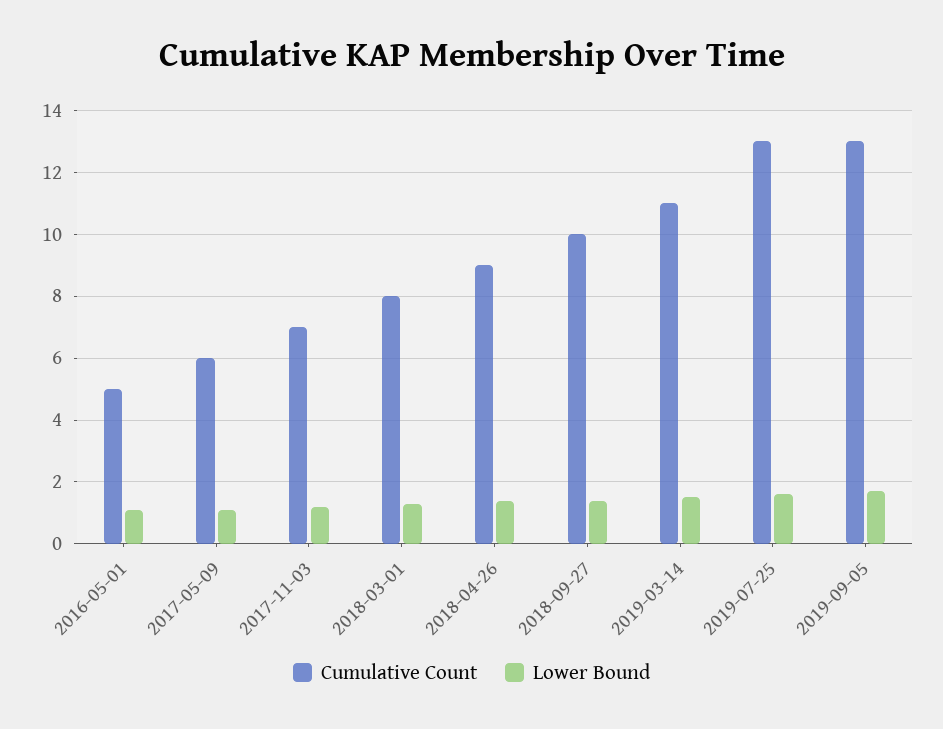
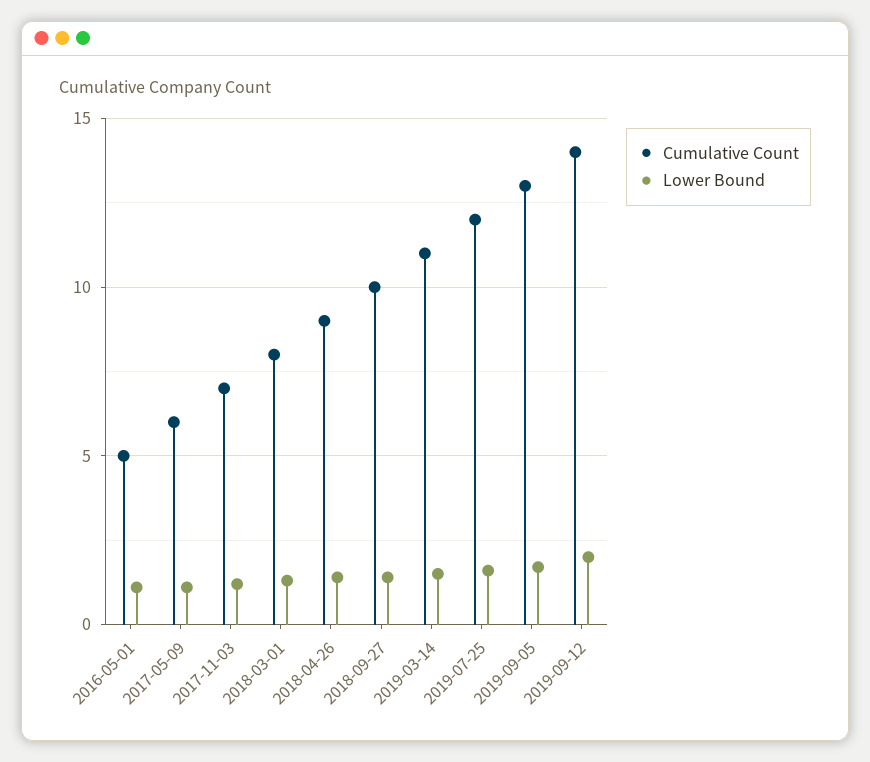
Cumulative Count, 2019-07-25: 13 -> 12
Cumulative Count, 2019-09-12: none -> 14
Lower Bound, 2019-09-12: none -> 2

